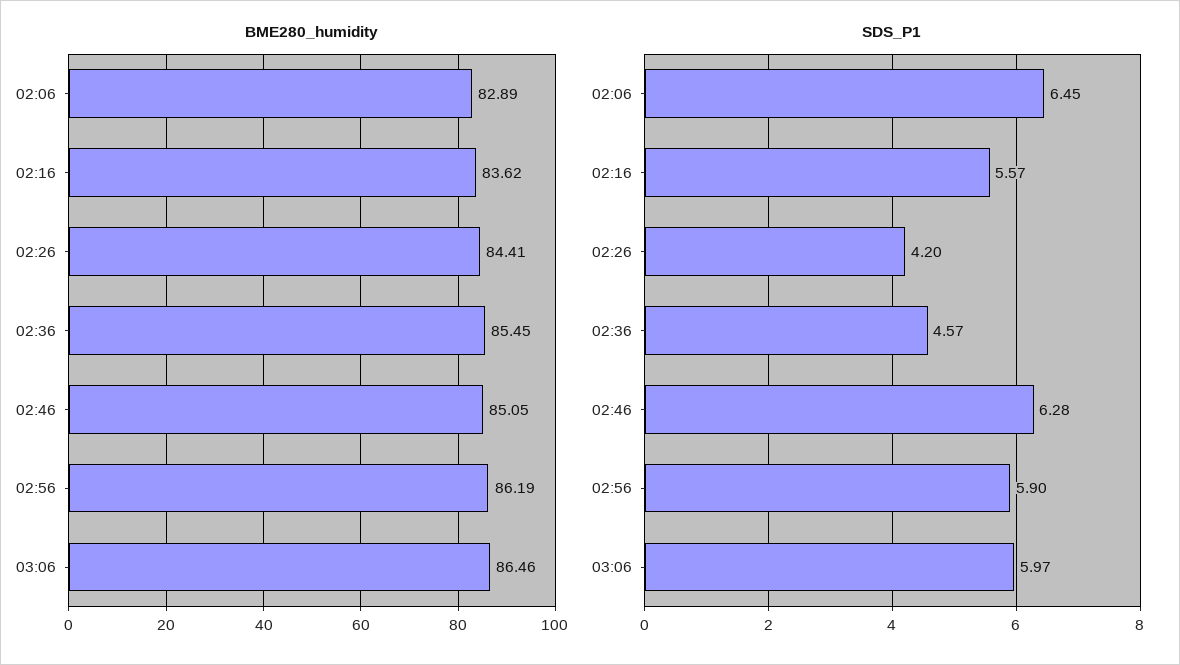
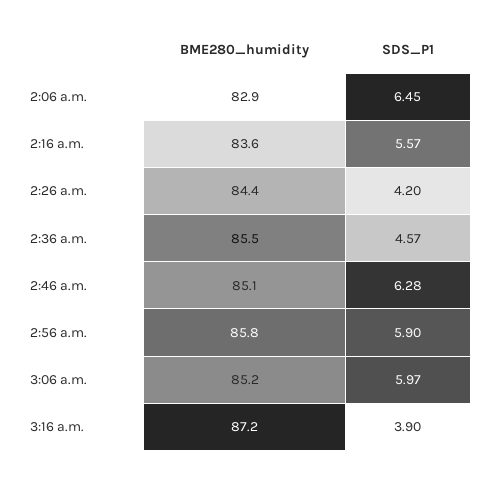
BME280_humidity, 02:56: 86.19 -> 85.8
BME280_humidity, 03:06: 86.46 -> 85.2
BME280_humidity, 3:16 a.m.: none -> 87.2
SDS_P1, 3:16 a.m.: none -> 3.9

